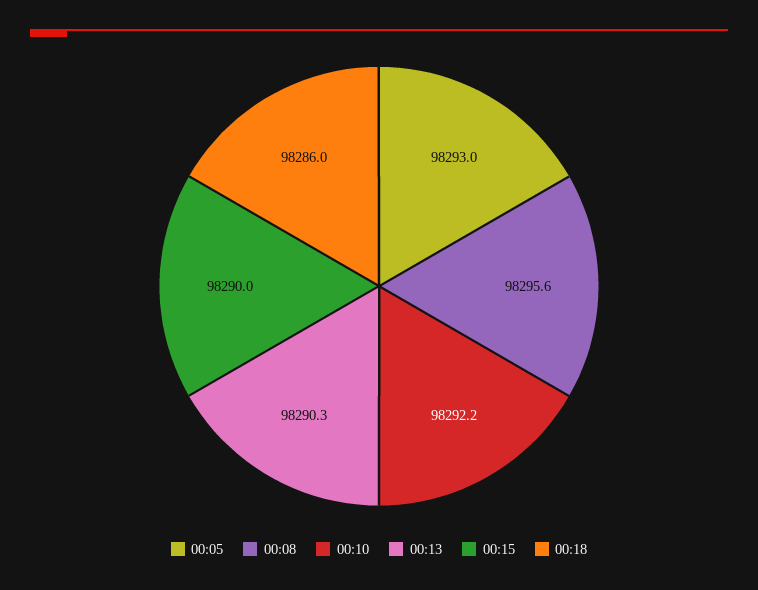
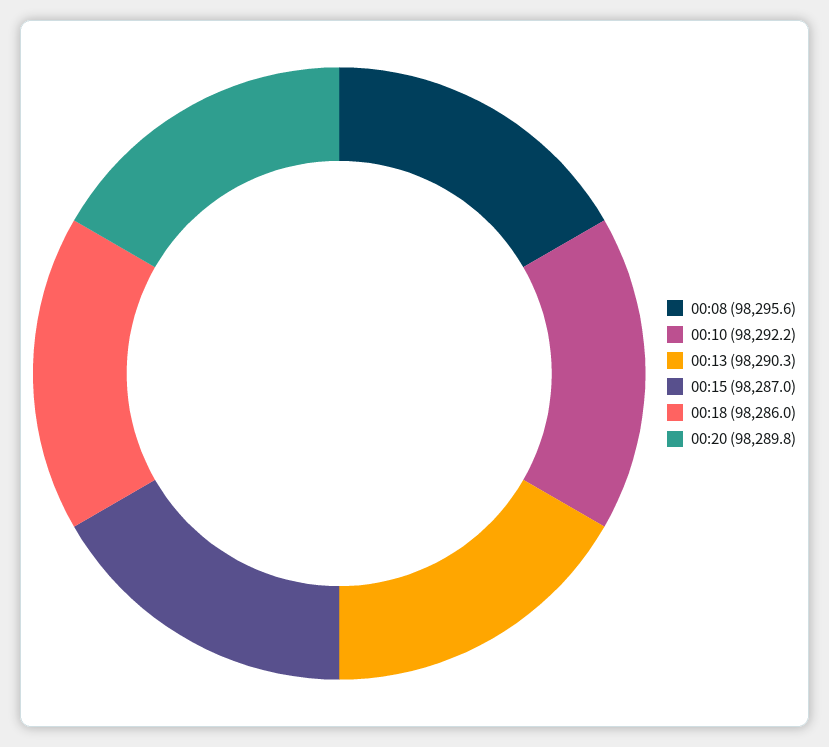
00:05: 98293 -> none
00:15: 98290 -> 98287
00:20: none -> 98289.8

